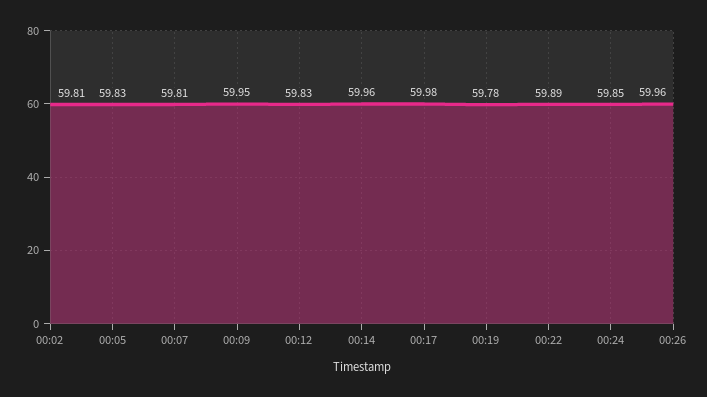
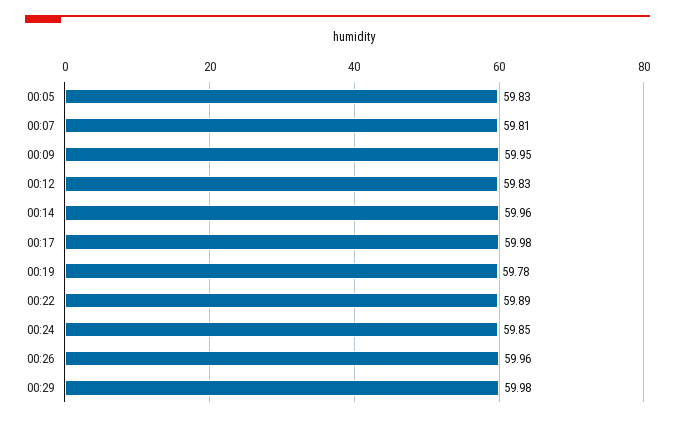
00:02: 59.81 -> none
00:29: none -> 59.98

